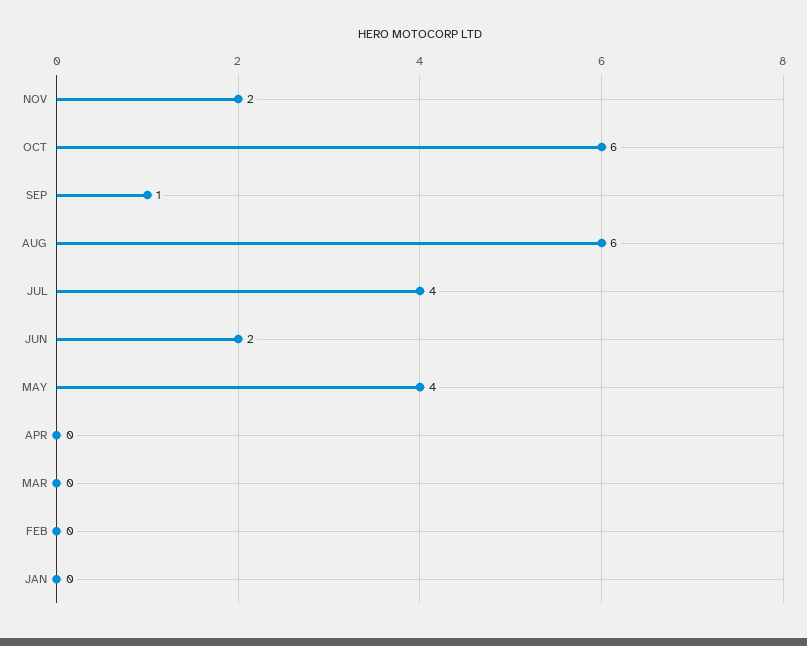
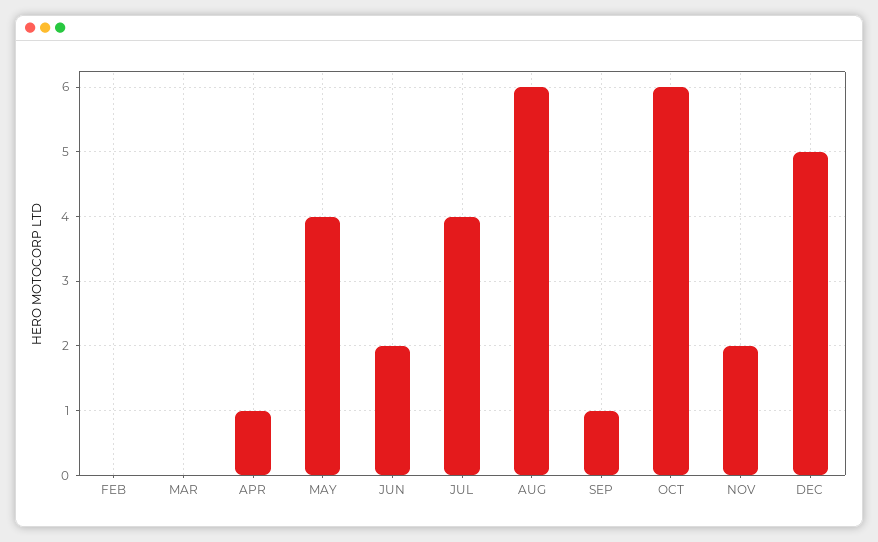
APR: 0 -> 1
JAN: 0 -> none
DEC: none -> 5

